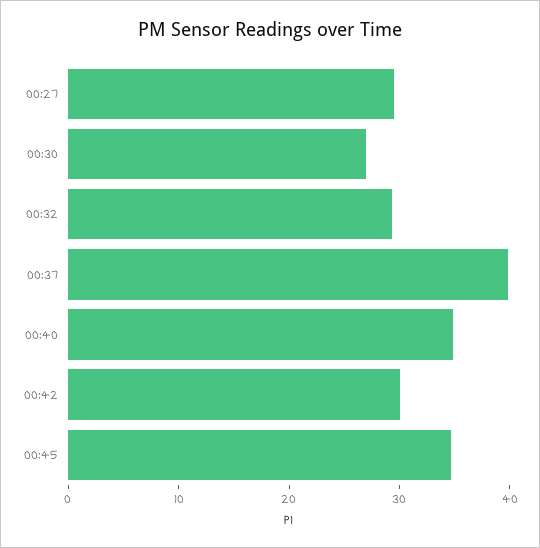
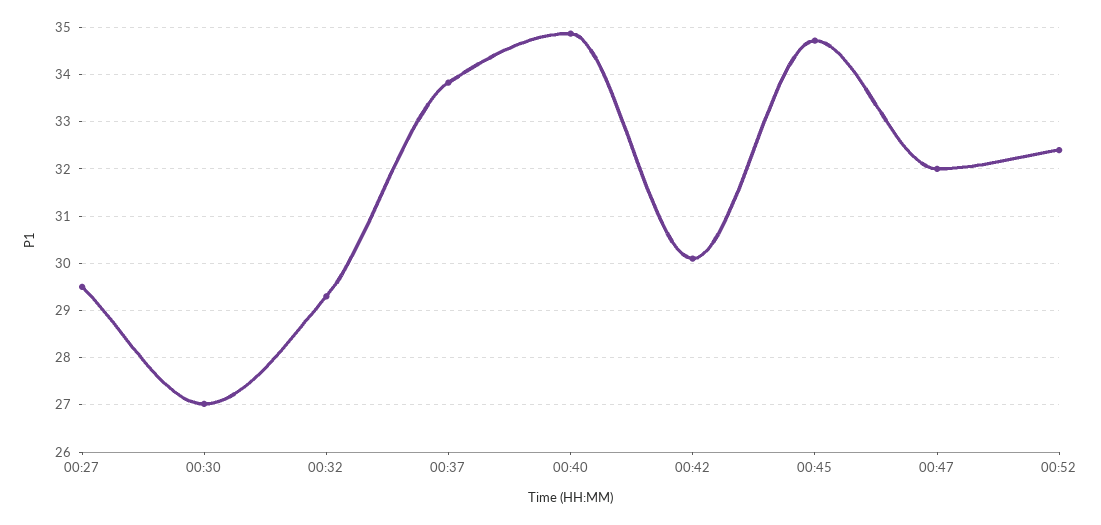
00:37: 40 -> 33.8
00:47: none -> 32
00:52: none -> 32.4

